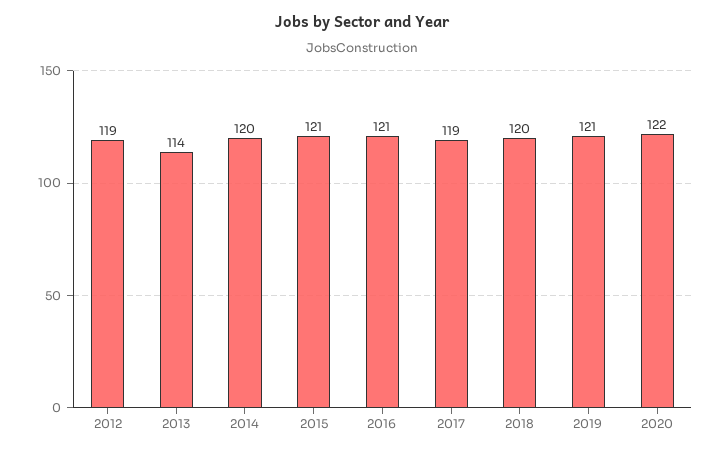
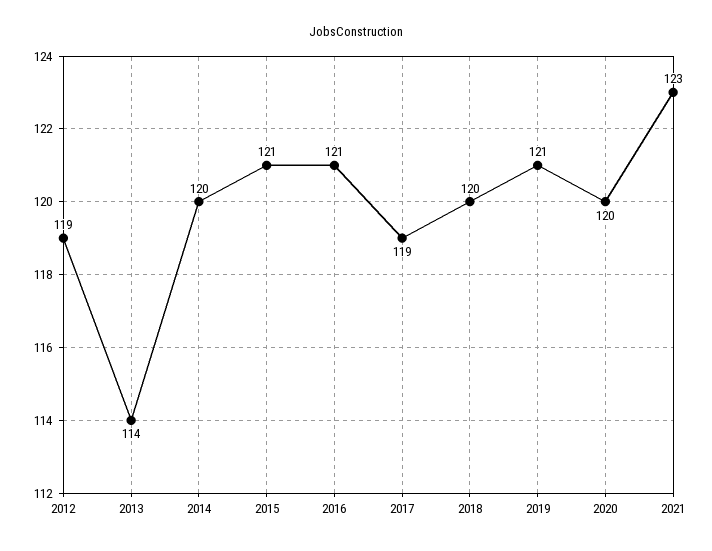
2020: 122 -> 120
2021: none -> 123

